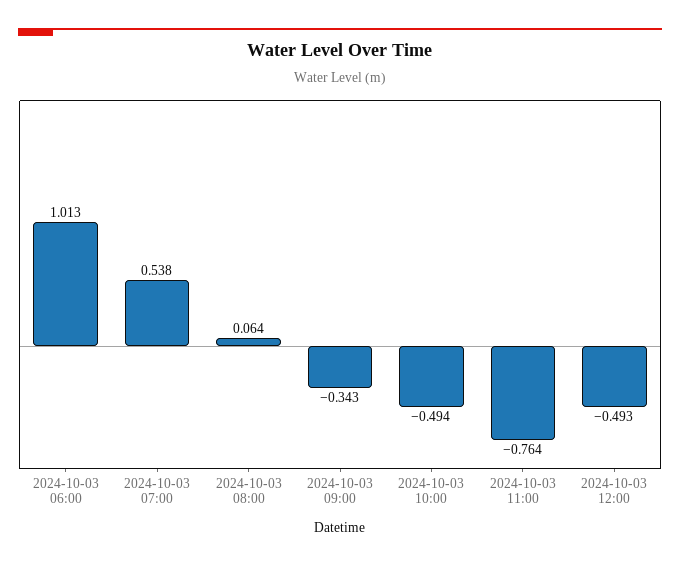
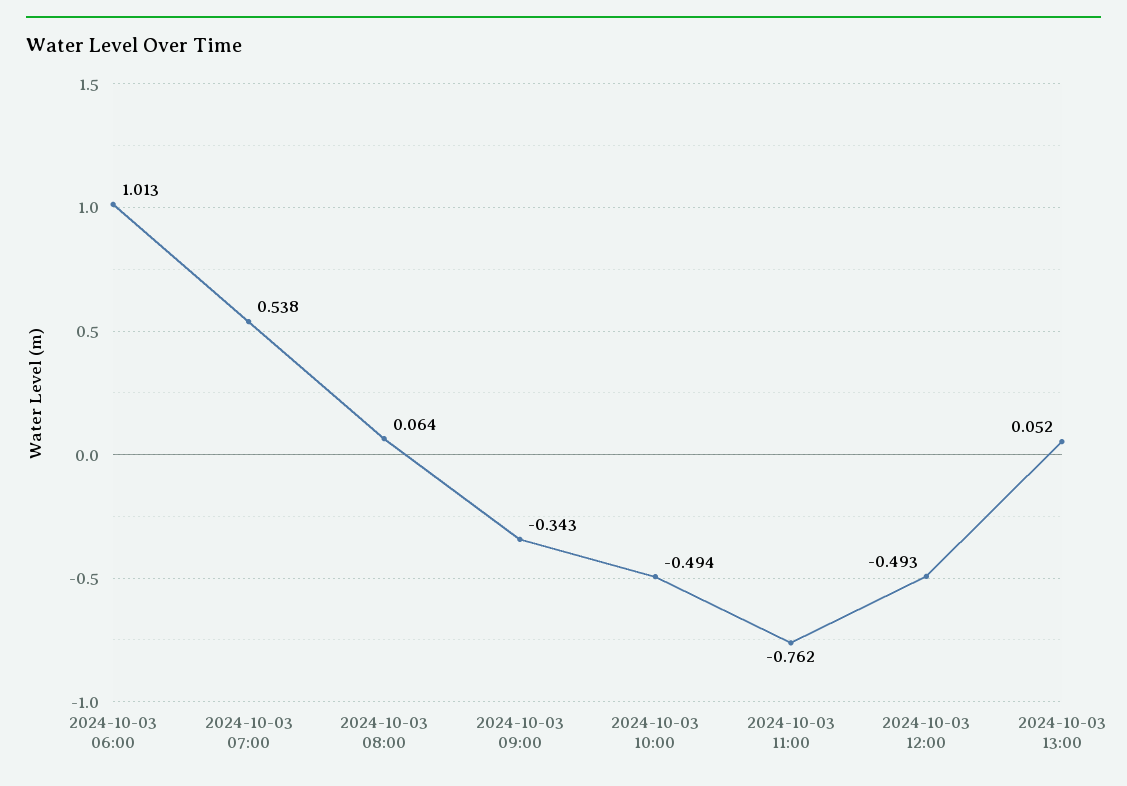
2024-10-03 11:00: -0.764 -> -0.762
2024-10-03 13:00: none -> 0.052

